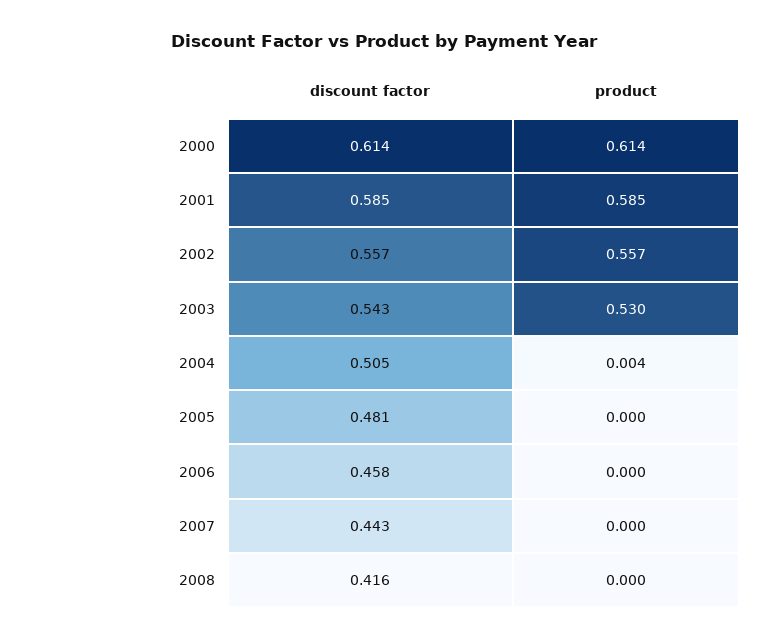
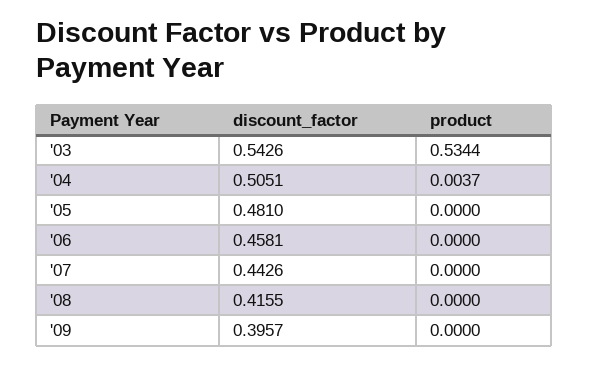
discount factor, 2000: 0.614 -> none
product, 2000: 0.614 -> none
discount factor, 2001: 0.585 -> none
product, 2001: 0.585 -> none
discount factor, 2002: 0.557 -> none
product, 2002: 0.557 -> none
product, 2003: 0.53 -> 0.5344
discount factor, '09: none -> 0.3957
product, '09: none -> 0

